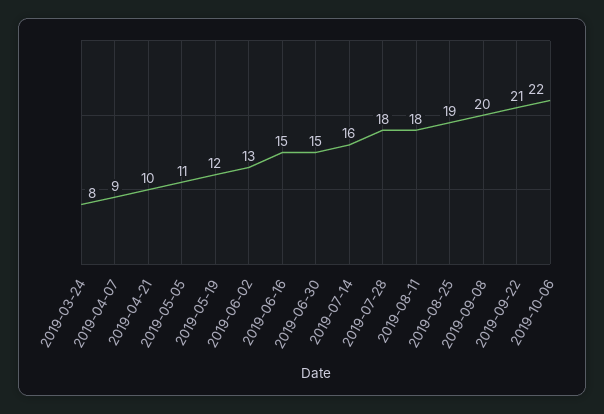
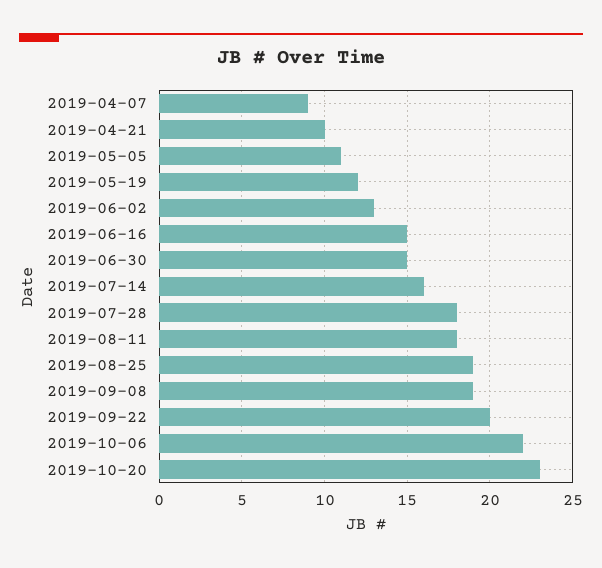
2019-03-24: 8 -> none
2019-09-08: 20 -> 19
2019-09-22: 21 -> 20
2019-10-20: none -> 23

